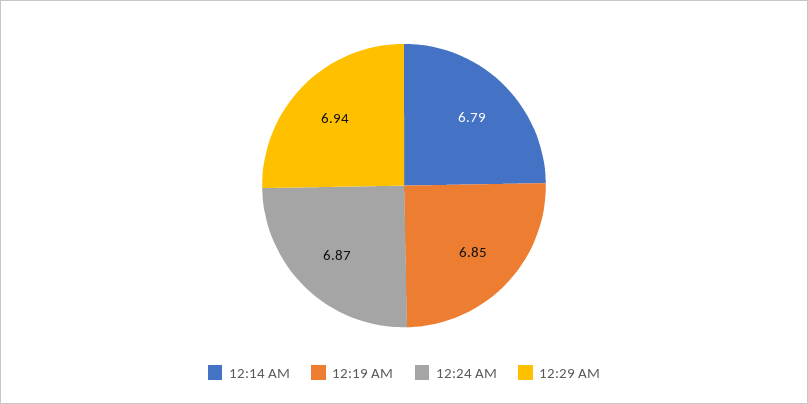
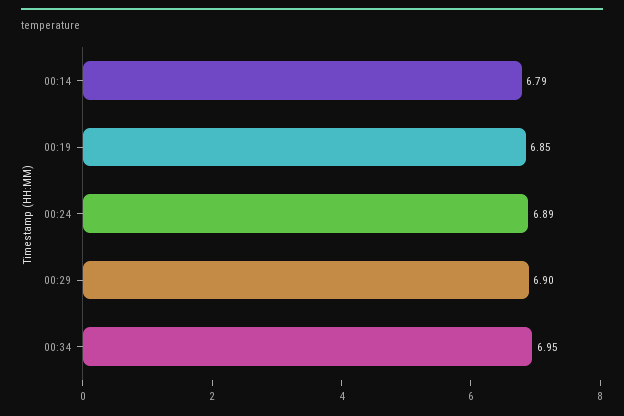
12:24 AM: 6.87 -> 6.89
12:29 AM: 6.94 -> 6.9
00:34: none -> 6.95

